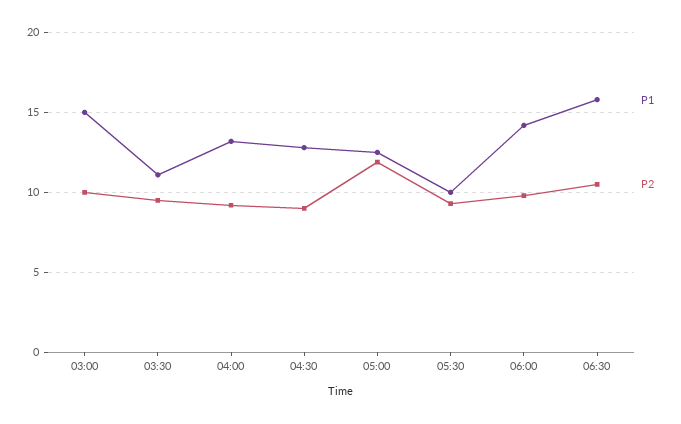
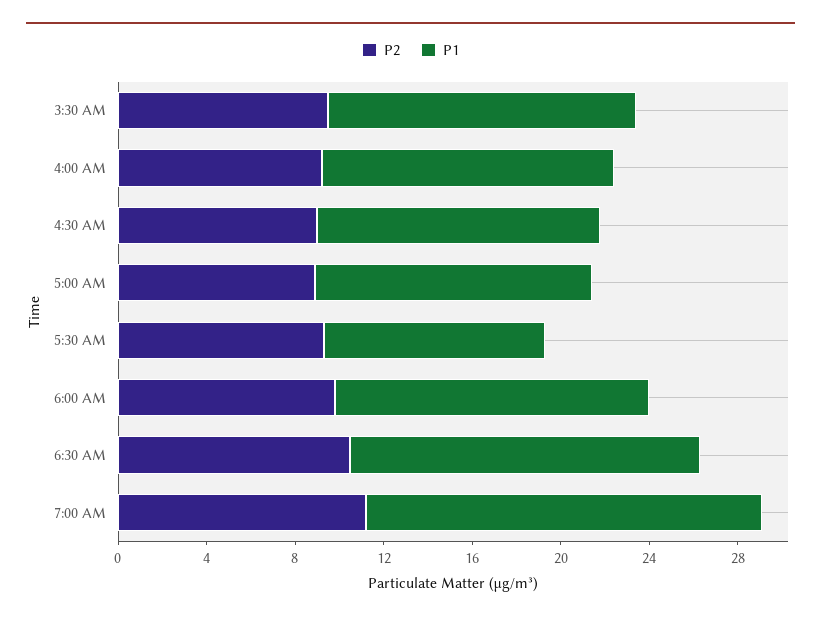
P1, 03:00: 15 -> none
P2, 03:00: 10 -> none
P1, 03:30: 11 -> 14
P2, 05:00: 12 -> 9
P2, 7:00 AM: none -> 11
P1, 7:00 AM: none -> 18

